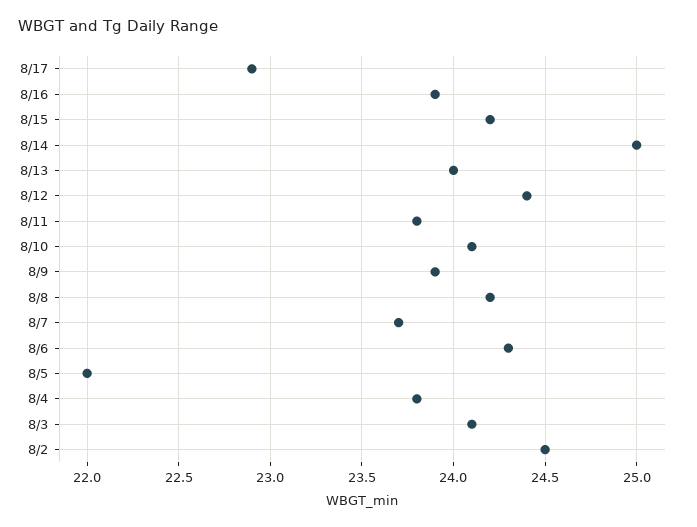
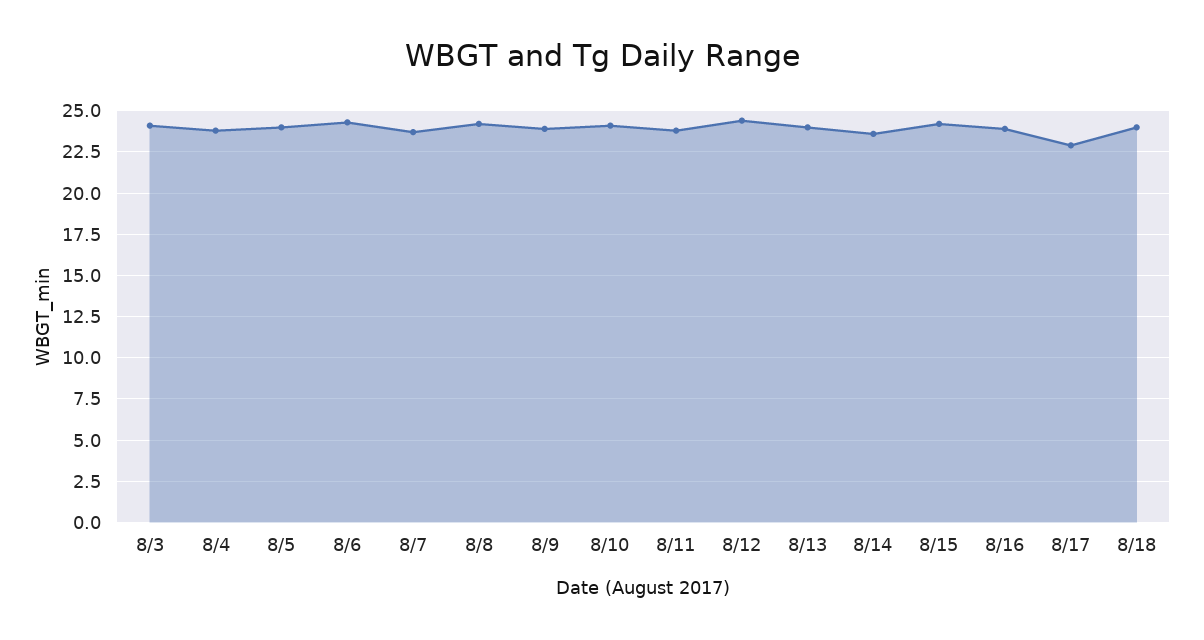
8/14: 25 -> 23.5
8/5: 22 -> 24
8/2: 24.5 -> none
8/18: none -> 24

